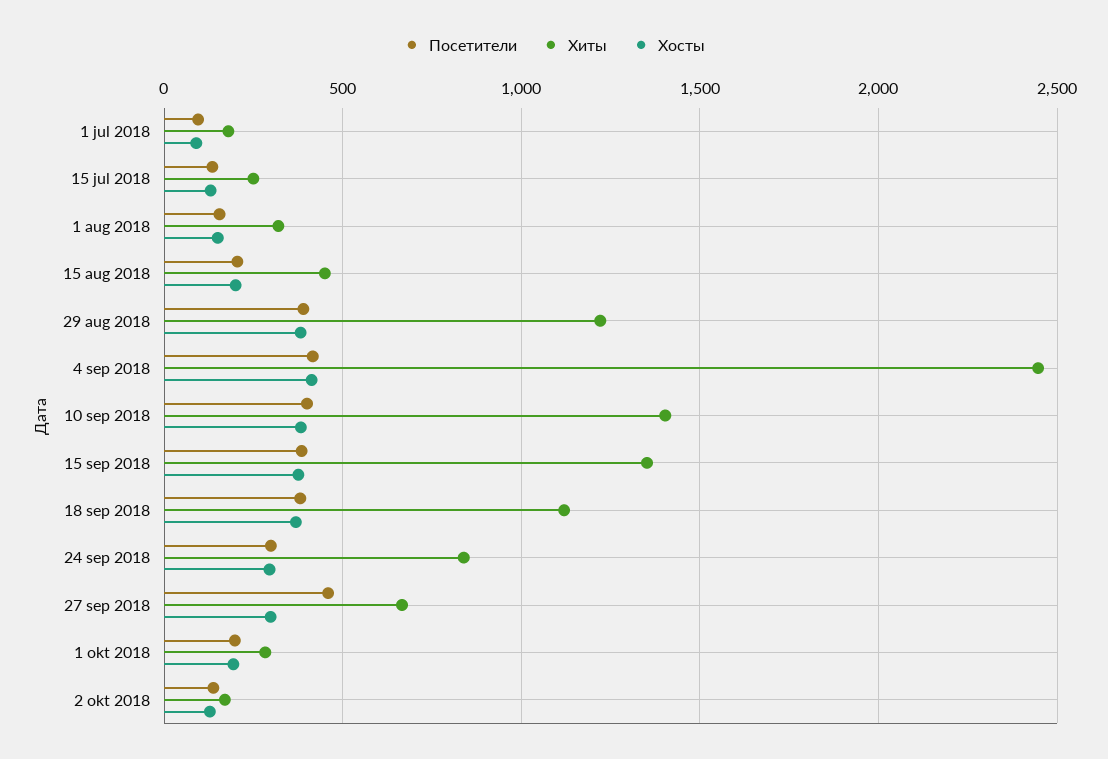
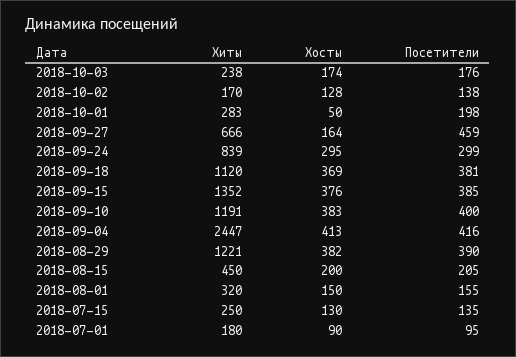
Хиты, 10 sep 2018: 1400 -> 1191
Хосты, 27 sep 2018: 300 -> 164
Хосты, 1 okt 2018: 200 -> 50
Хиты, 2018-10-03: none -> 238
Хосты, 2018-10-03: none -> 174
Посетители, 2018-10-03: none -> 176

